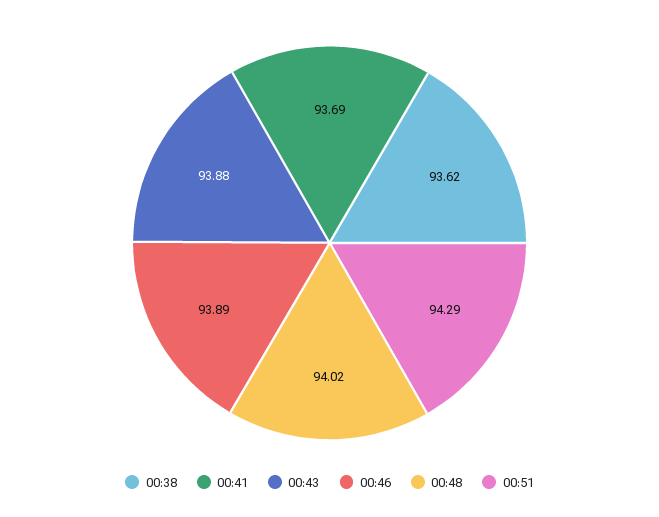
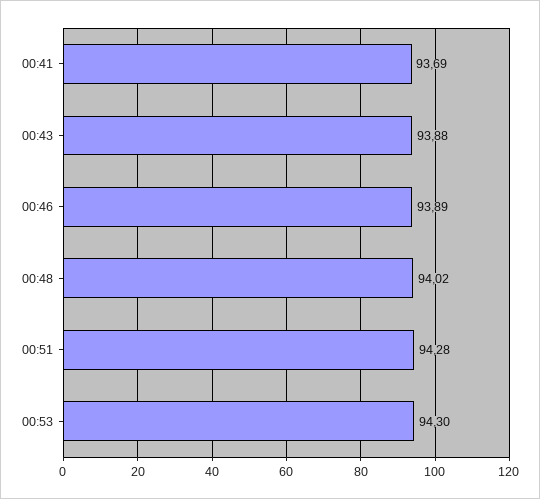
00:38: 93.62 -> none
00:51: 94.29 -> 94.28
00:53: none -> 94.3

